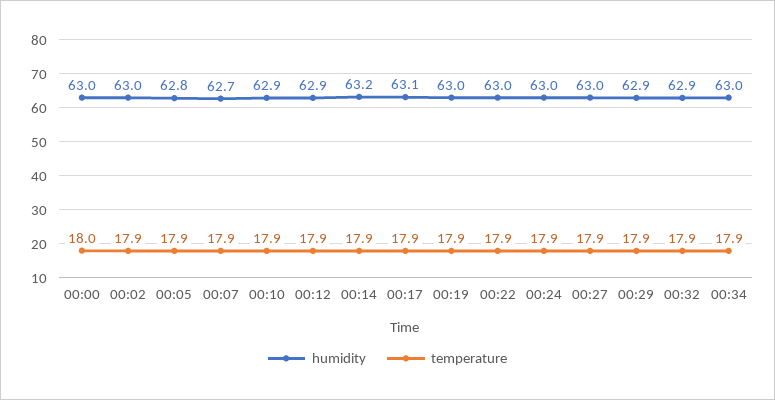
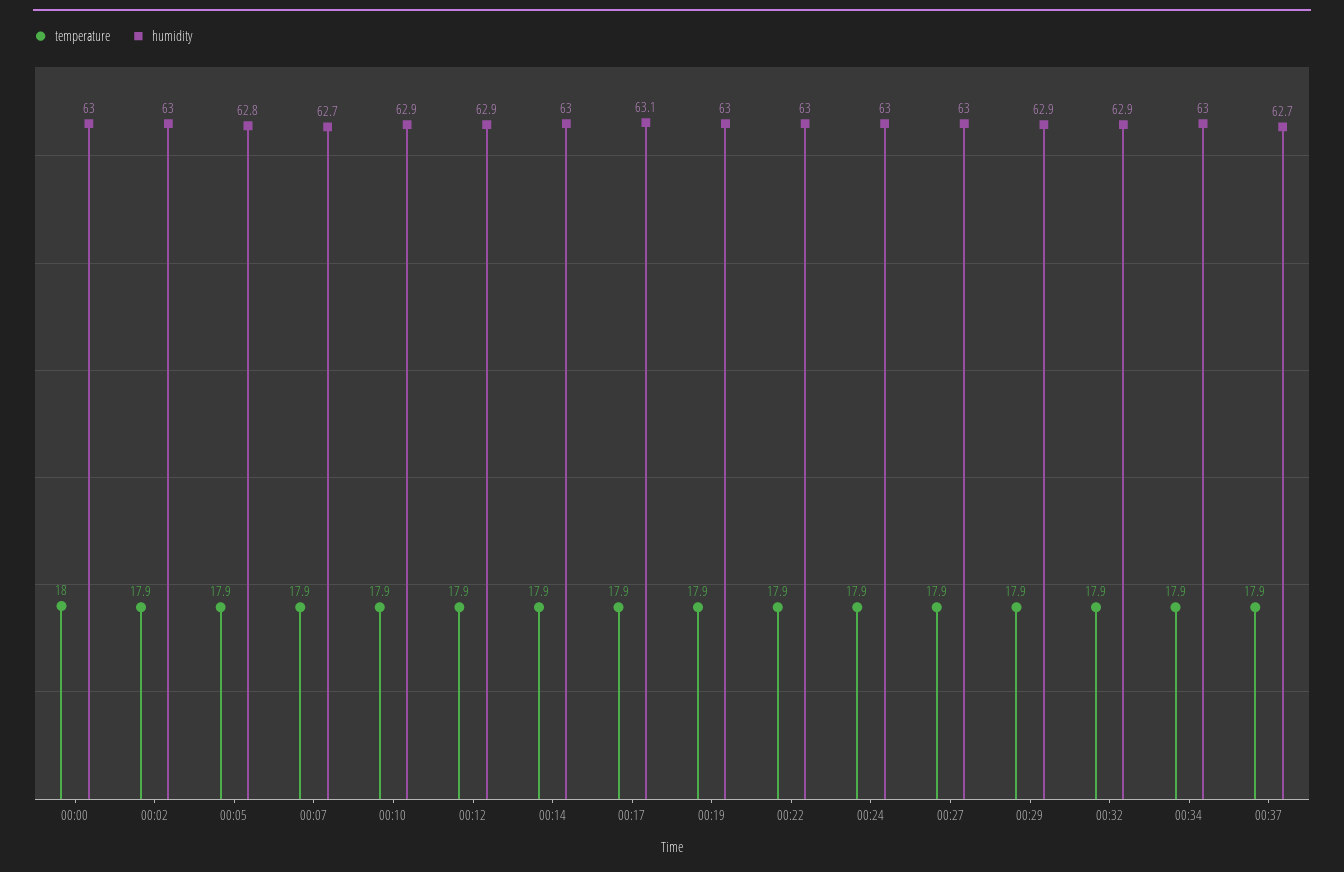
humidity, 00:14: 63.2 -> 63
temperature, 00:37: none -> 17.9
humidity, 00:37: none -> 62.7

